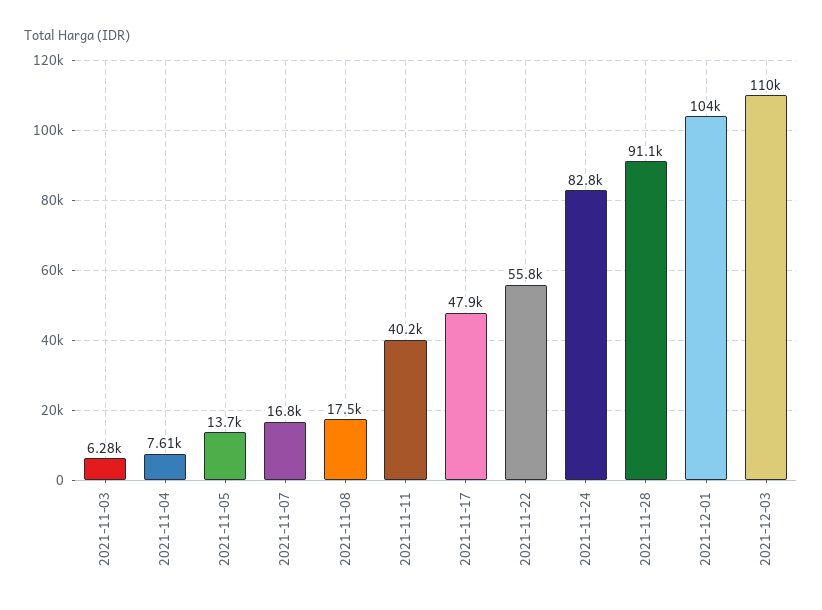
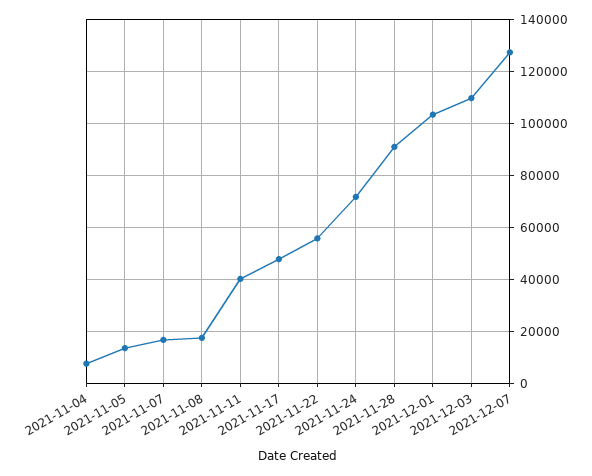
2021-11-03: 6280 -> none
2021-11-24: 82800 -> 72500
2021-12-07: none -> 127500

